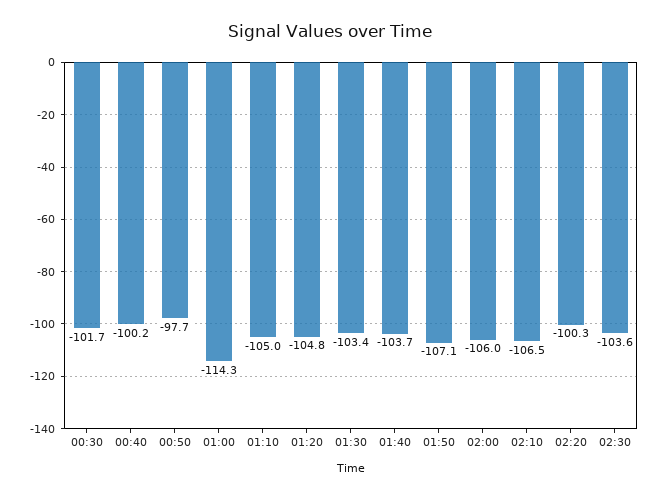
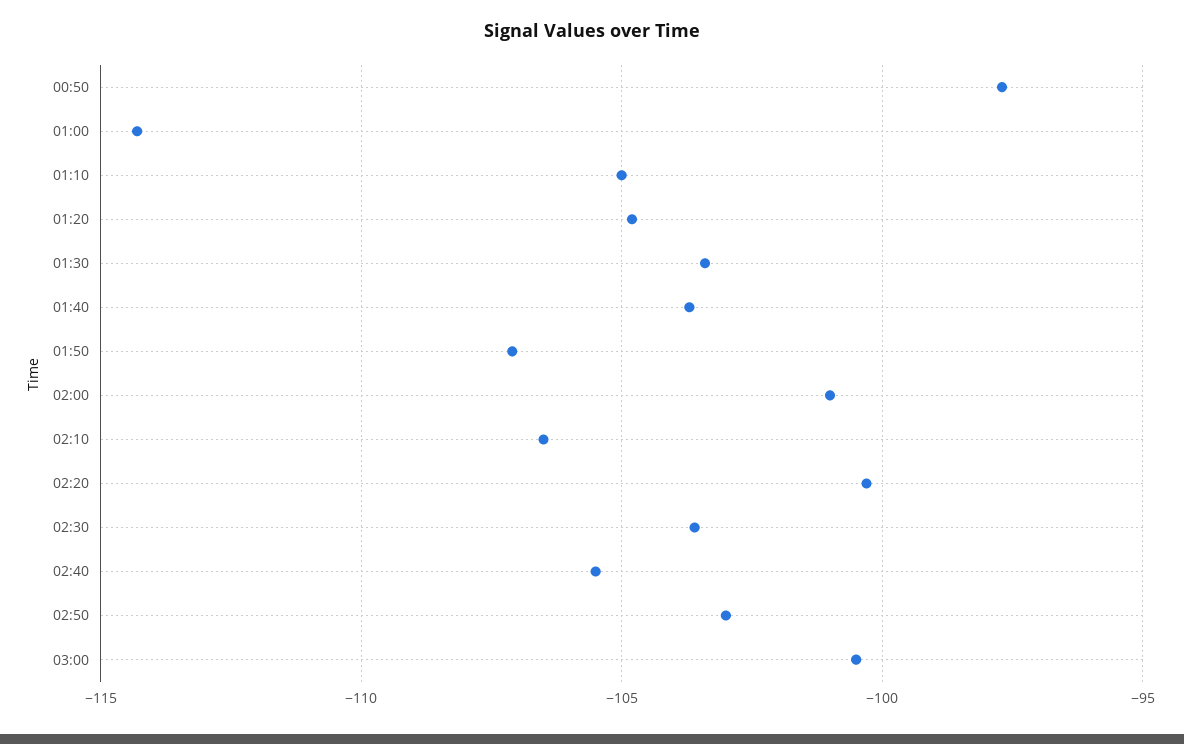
00:30: -101.7 -> none
00:40: -100.2 -> none
02:00: -106 -> -101
02:40: none -> -105.5
02:50: none -> -103
03:00: none -> -100.5

